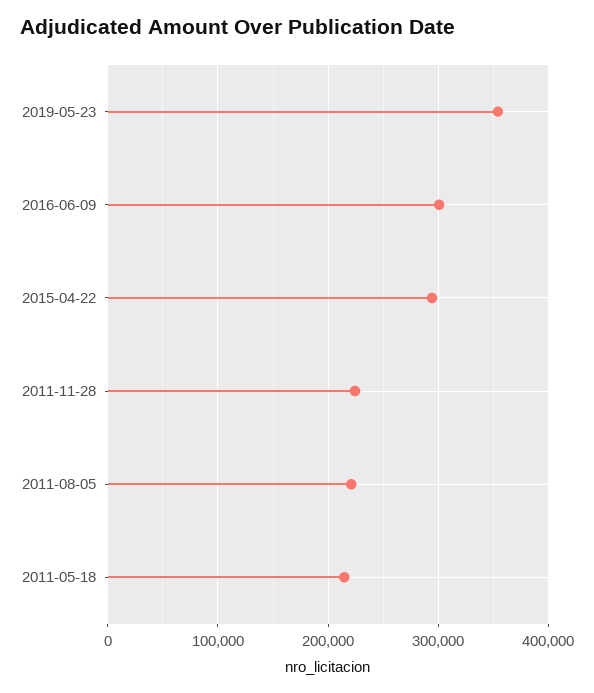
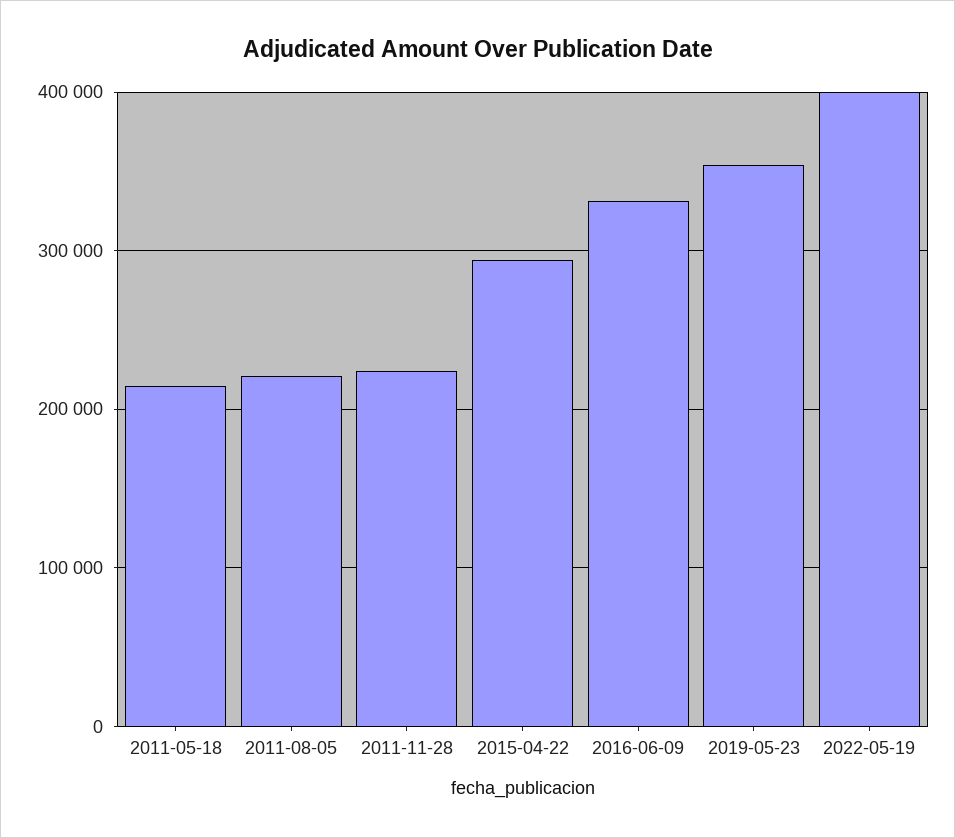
2016-06-09: 300000 -> 330000
2022-05-19: none -> 400000

